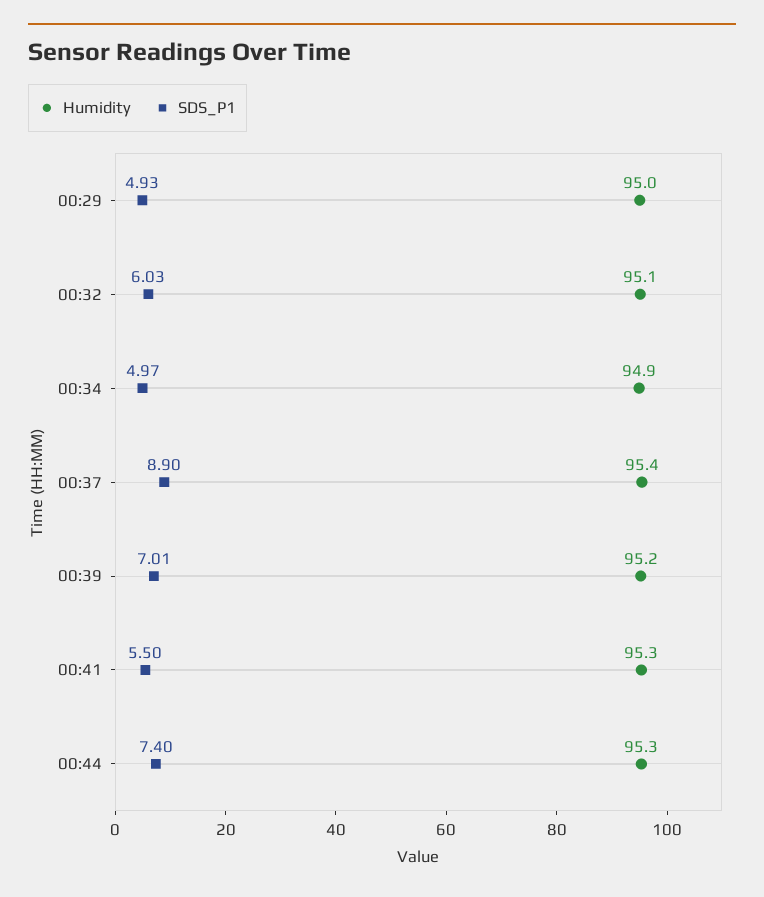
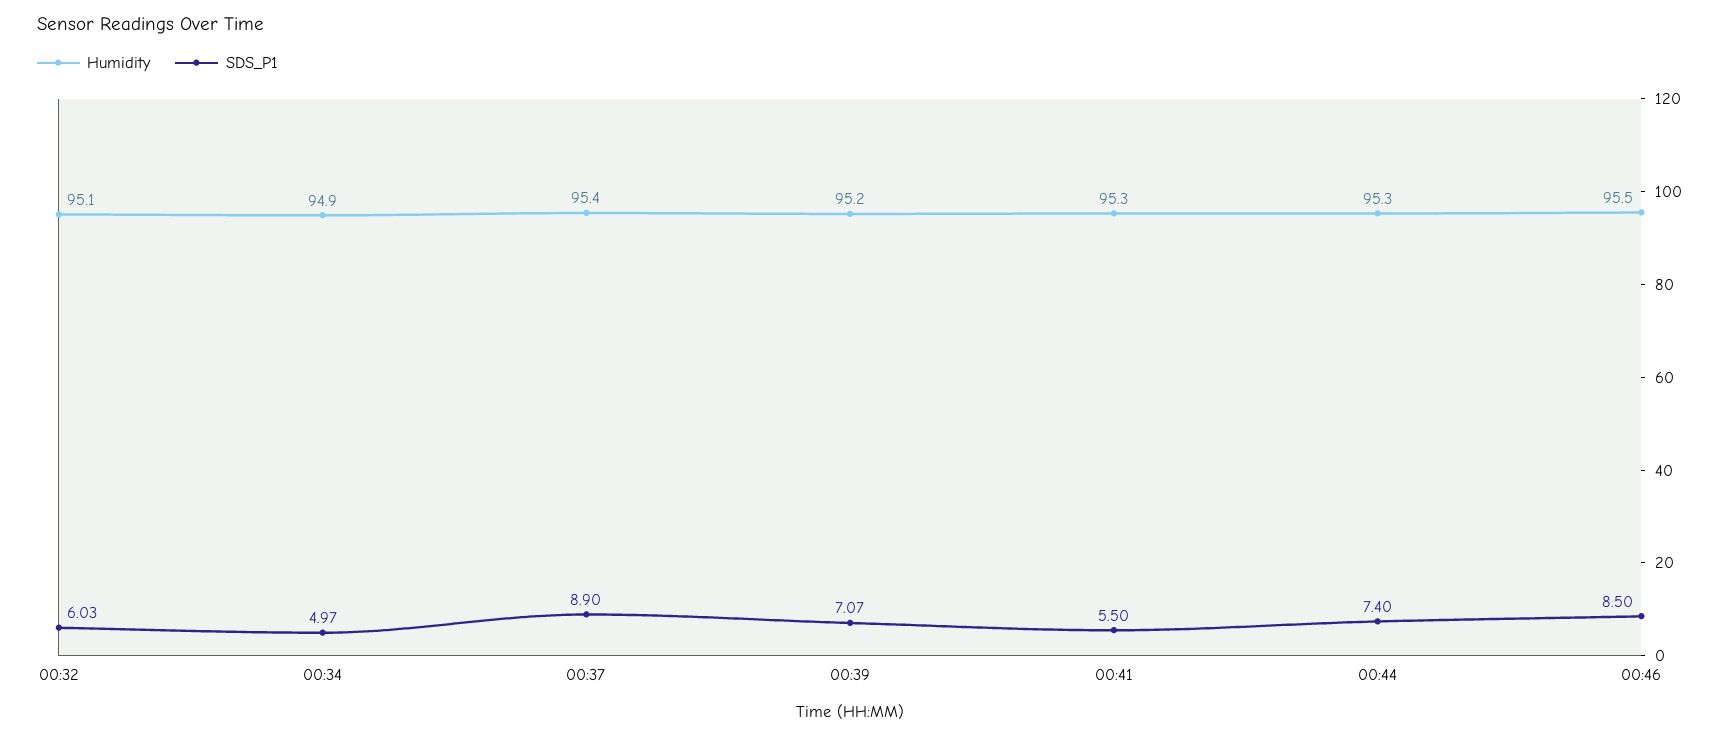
Humidity, 00:29: 95 -> none
SDS_P1, 00:29: 4.93 -> none
SDS_P1, 00:39: 7.01 -> 7.07
Humidity, 00:46: none -> 95.5
SDS_P1, 00:46: none -> 8.5

